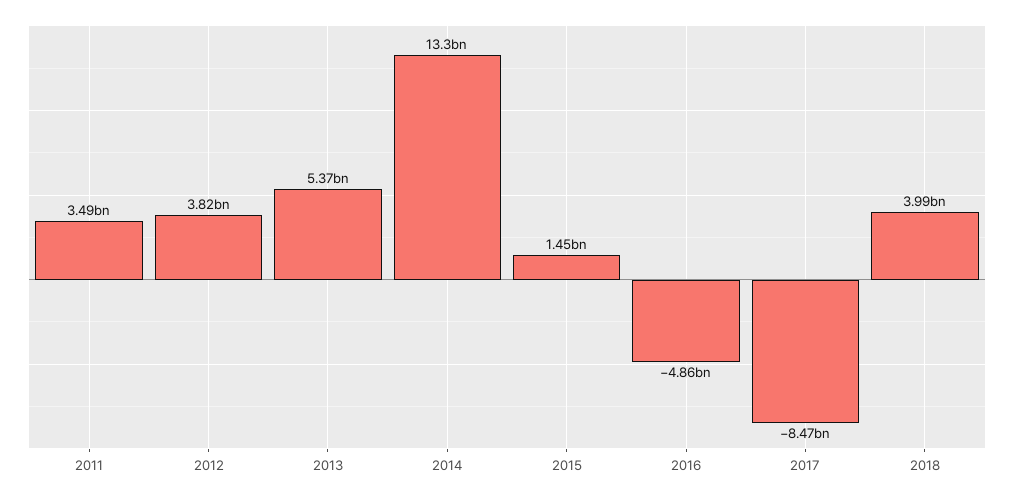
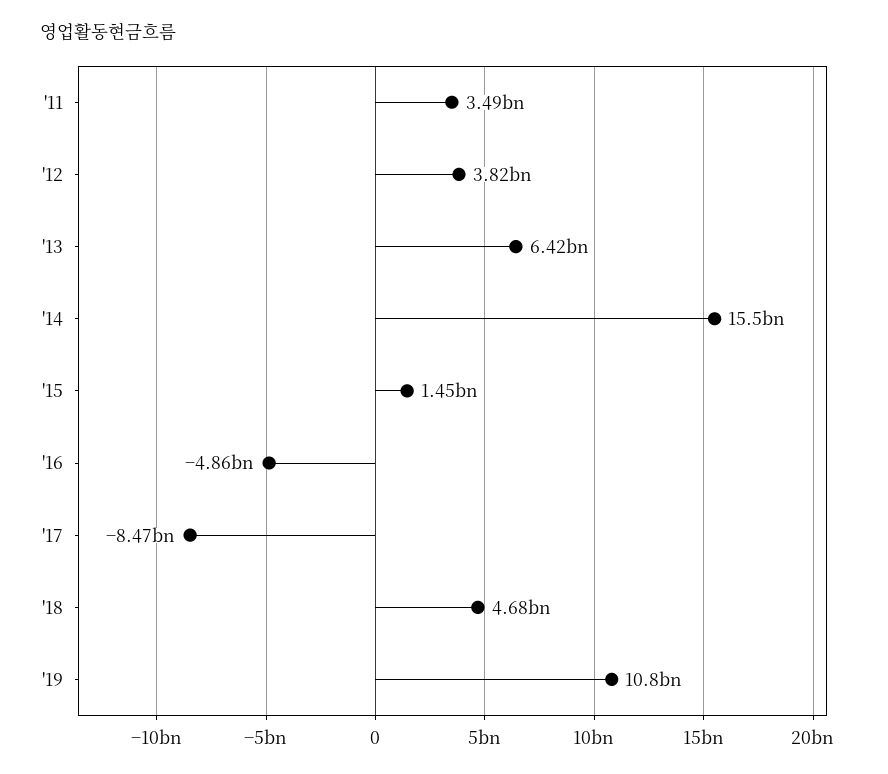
2013: 5370000000 -> 6420000000
2014: 13300000000 -> 15500000000
2018: 3990000000 -> 4680000000
'19: none -> 10800000000

